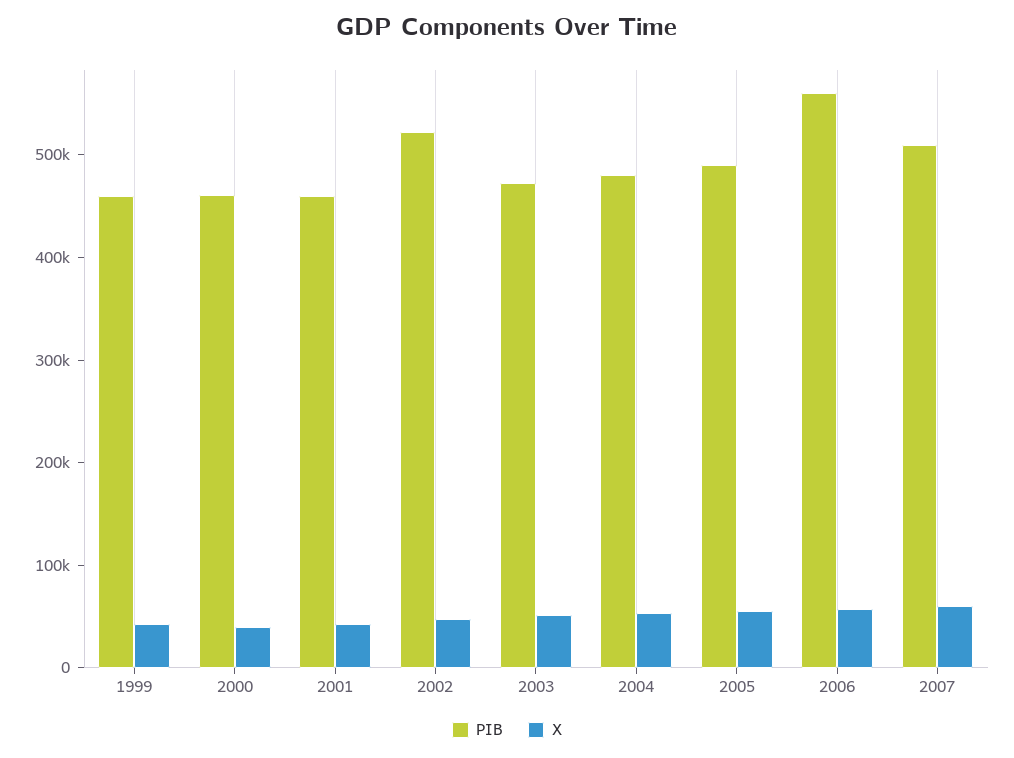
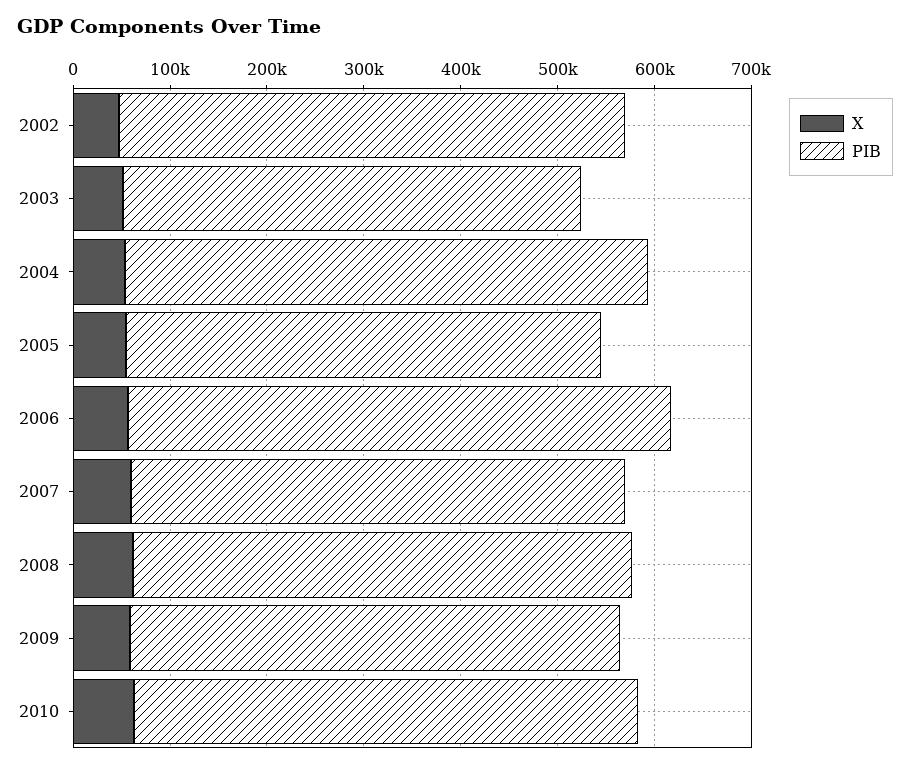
PIB, 1999: 460000 -> none
X, 1999: 40000 -> none
PIB, 2000: 460000 -> none
X, 2000: 40000 -> none
PIB, 2001: 460000 -> none
X, 2001: 40000 -> none
PIB, 2004: 480000 -> 540000
X, 2008: none -> 60000
PIB, 2008: none -> 520000
X, 2009: none -> 60000
PIB, 2009: none -> 500000
X, 2010: none -> 60000
PIB, 2010: none -> 520000

